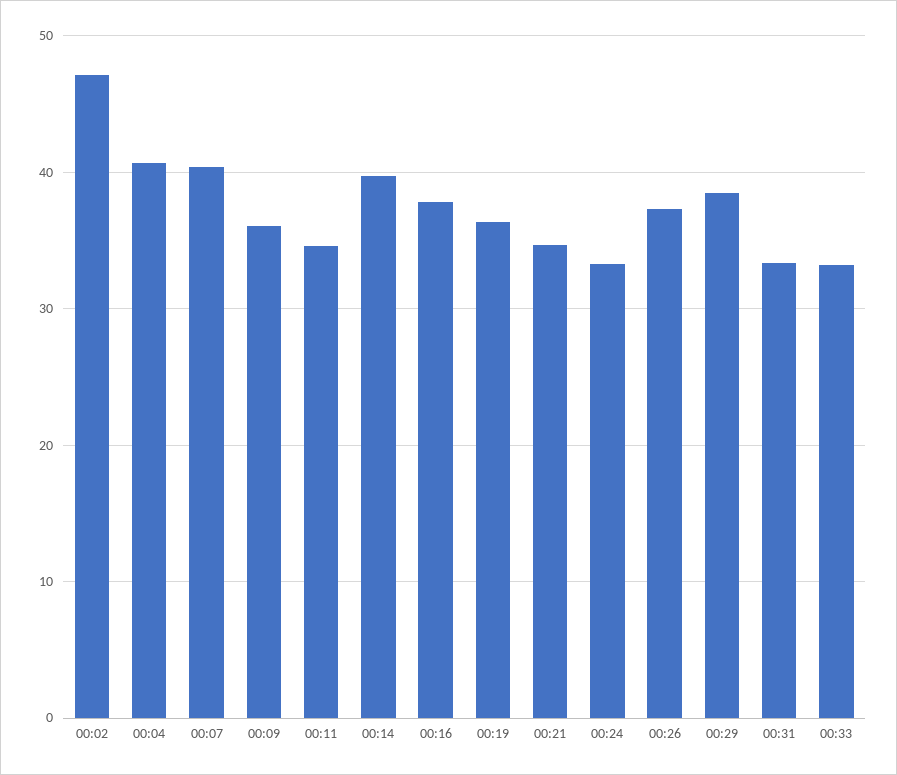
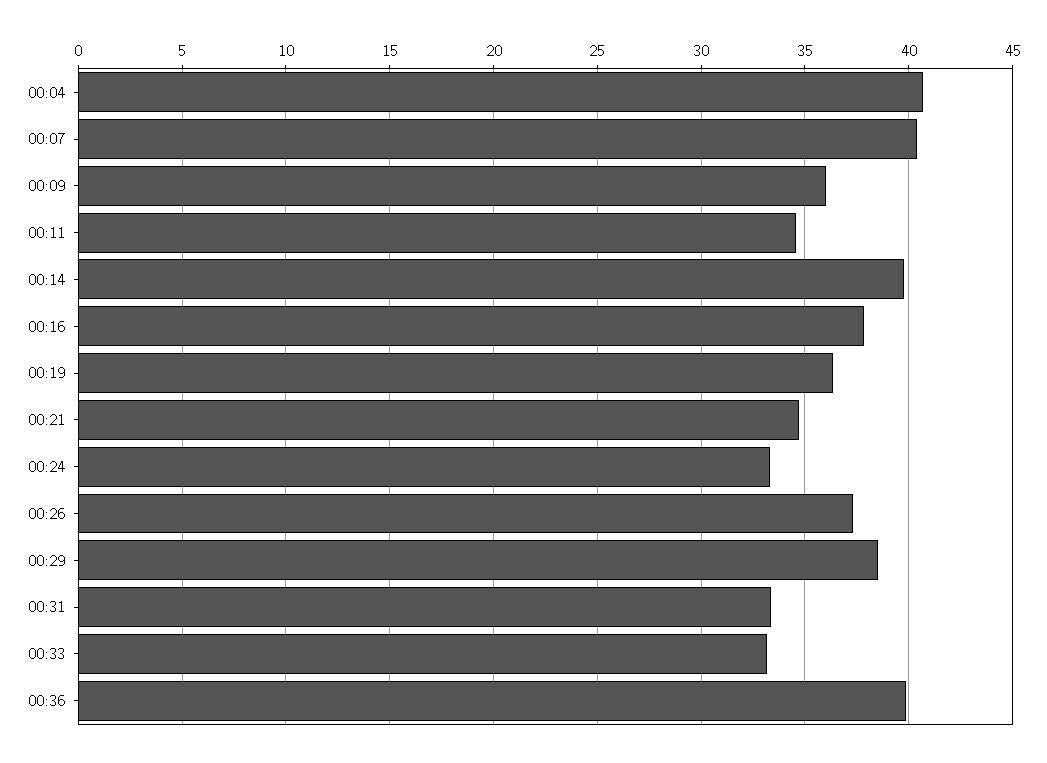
00:02: 47 -> none
00:36: none -> 40

